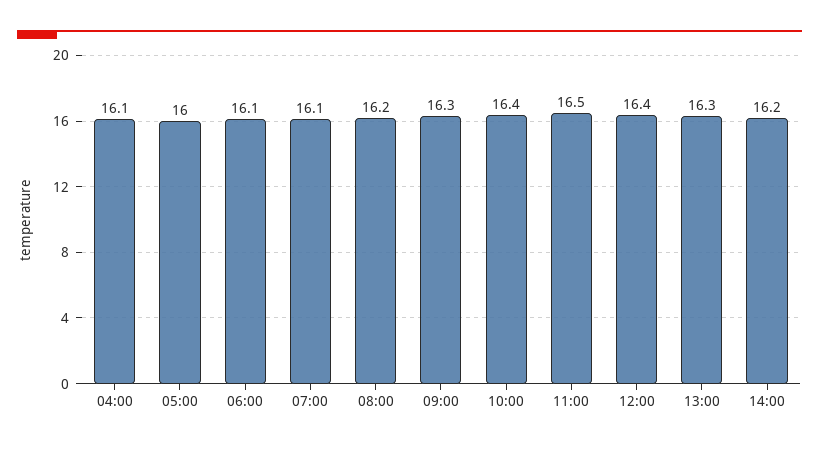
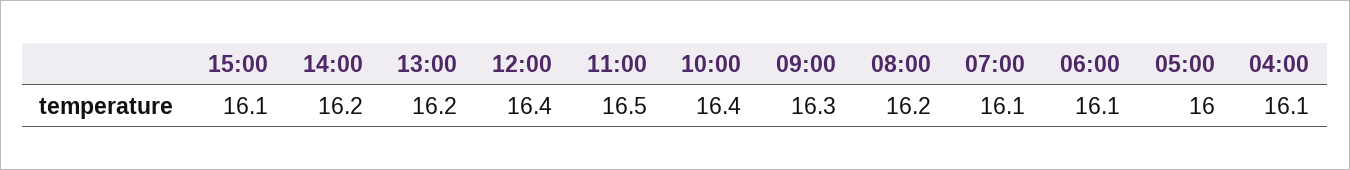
13:00: 16.3 -> 16.2
15:00: none -> 16.1

